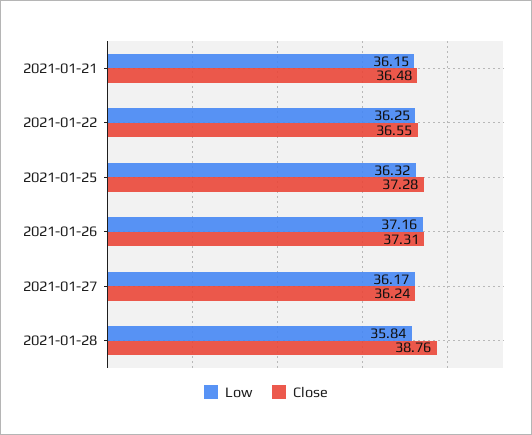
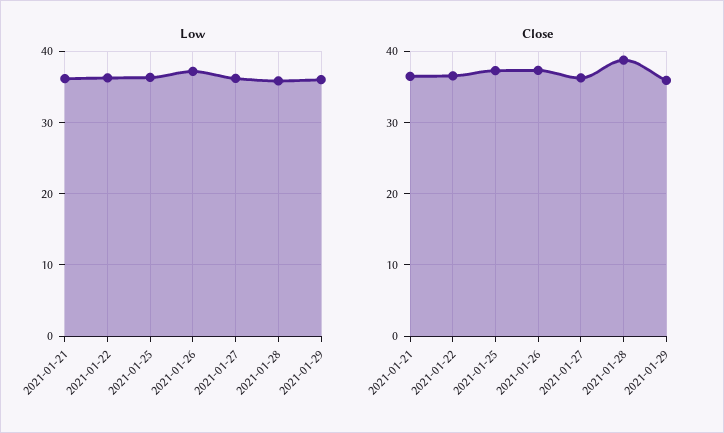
Low, 2021-01-29: none -> 36
Close, 2021-01-29: none -> 36

